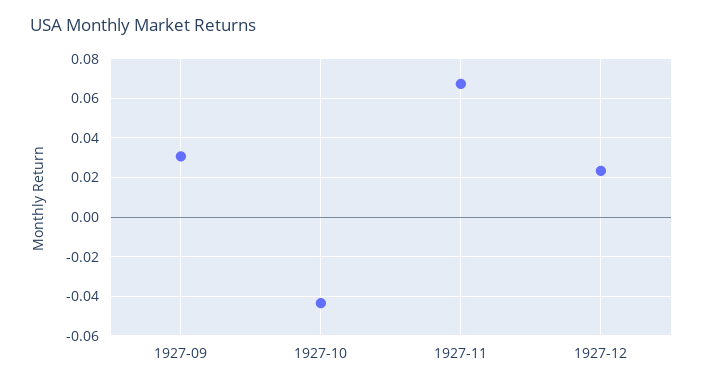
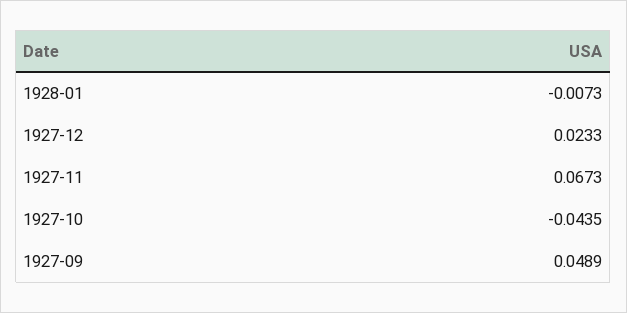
1927-09: 0.03 -> 0.0489
1928-01: none -> -0.0073

